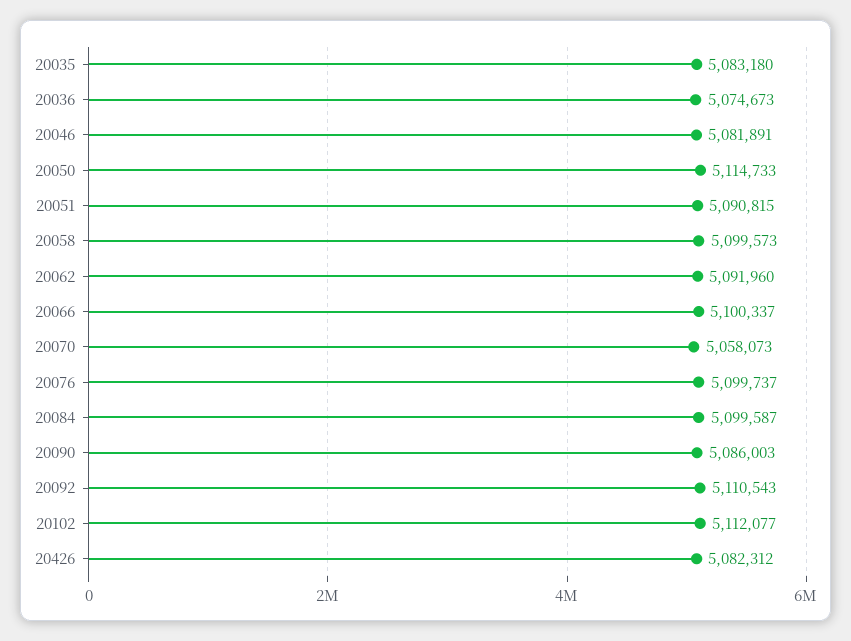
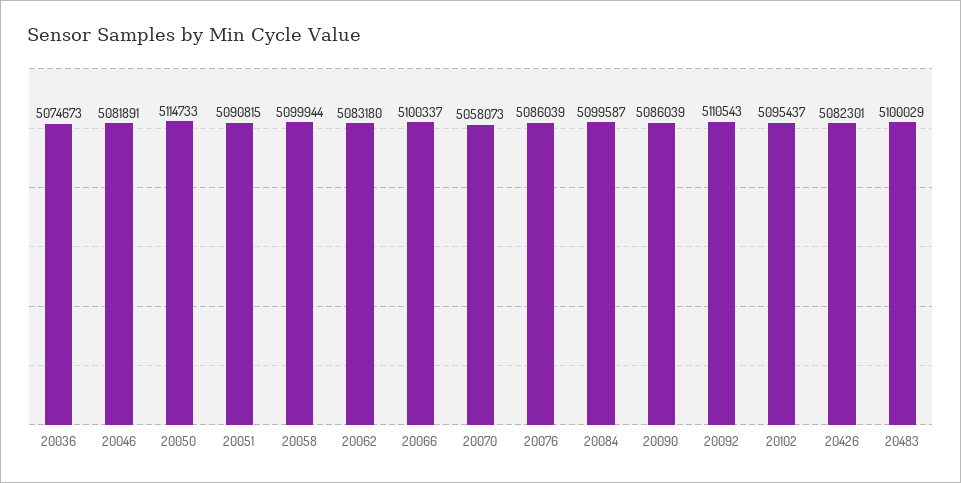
20035: 5083180 -> none
20058: 5099573 -> 5099944
20062: 5091960 -> 5083180
20076: 5099737 -> 5086039
20090: 5086003 -> 5086039
20102: 5112077 -> 5095437
20426: 5082312 -> 5082301
20483: none -> 5100029

